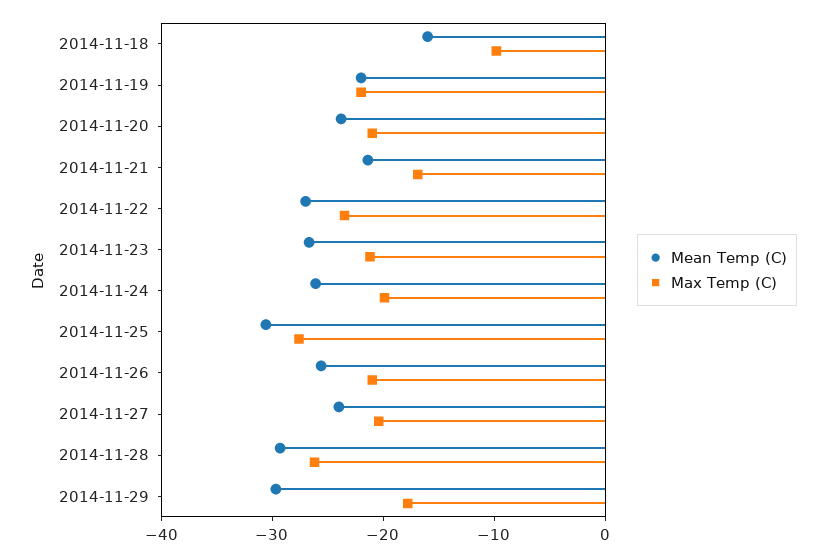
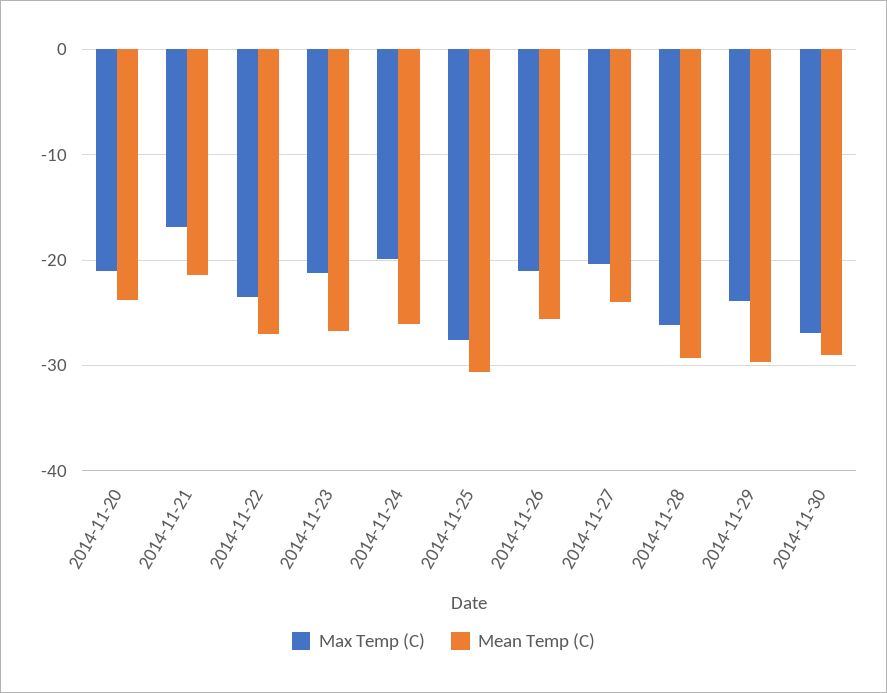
Mean Temp (C), 2014-11-18: -16 -> none
Max Temp (C), 2014-11-18: -10 -> none
Mean Temp (C), 2014-11-19: -22 -> none
Max Temp (C), 2014-11-19: -22 -> none
Max Temp (C), 2014-11-29: -18 -> -24
Max Temp (C), 2014-11-30: none -> -27
Mean Temp (C), 2014-11-30: none -> -29

